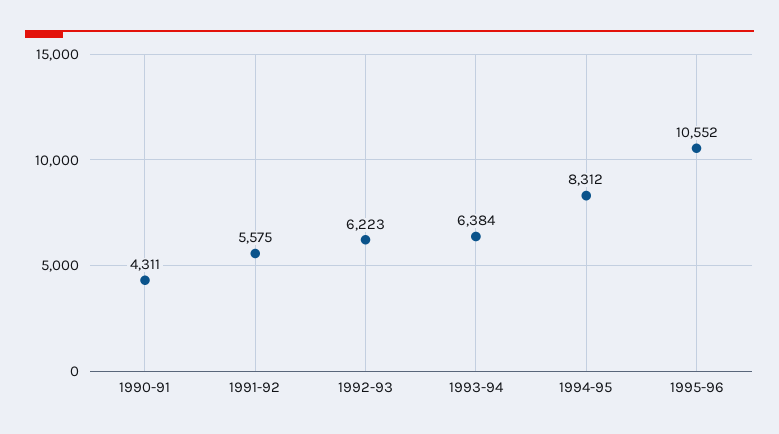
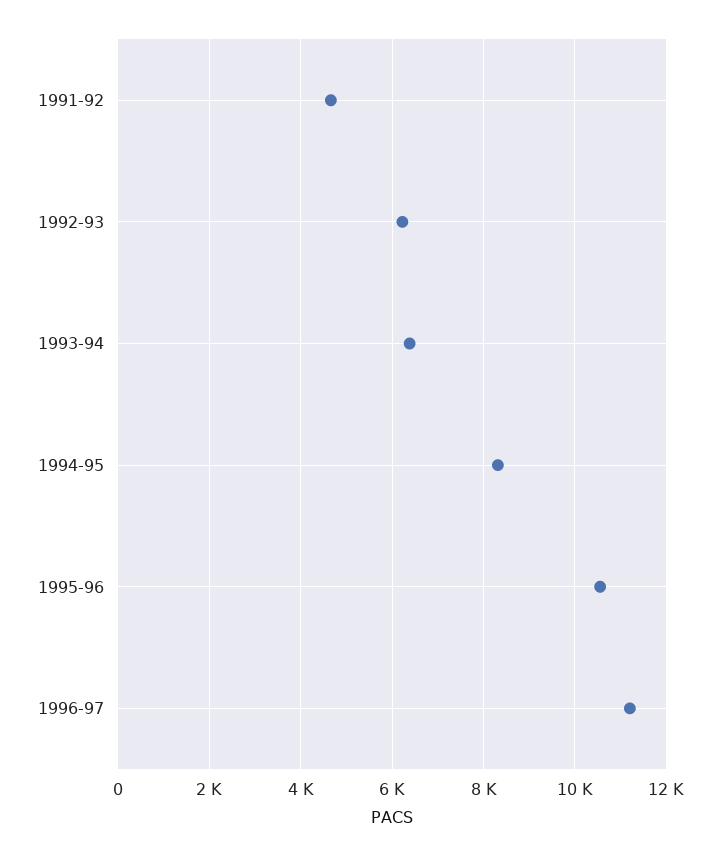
1990-91: 4311 -> none
1991-92: 5575 -> 4600
1996-97: none -> 11200

